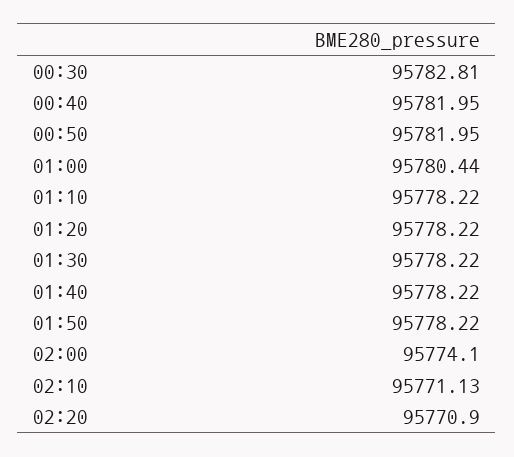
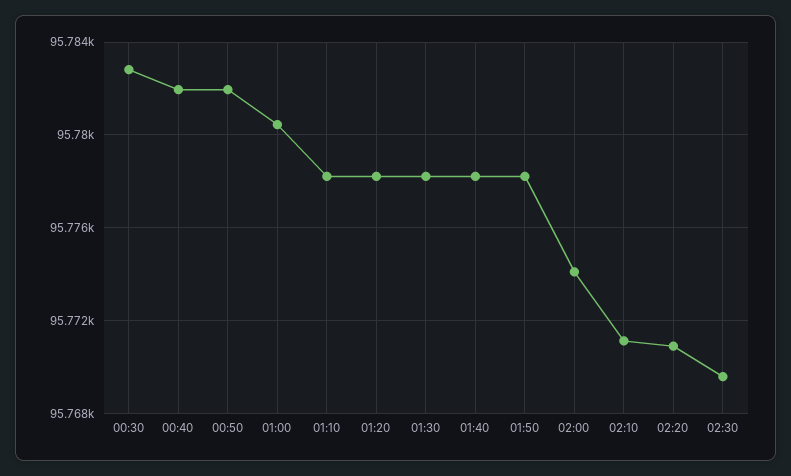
02:30: none -> 95769.5

